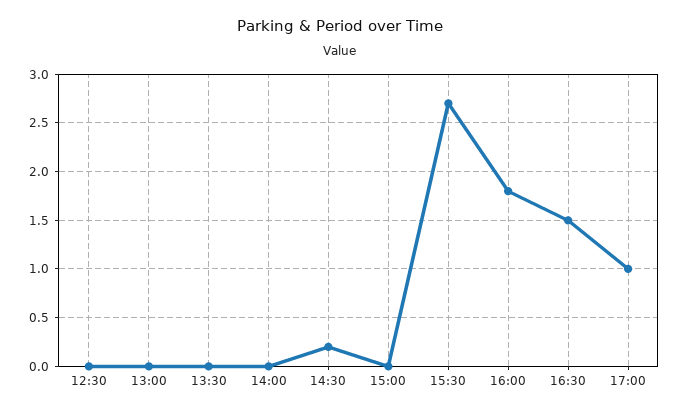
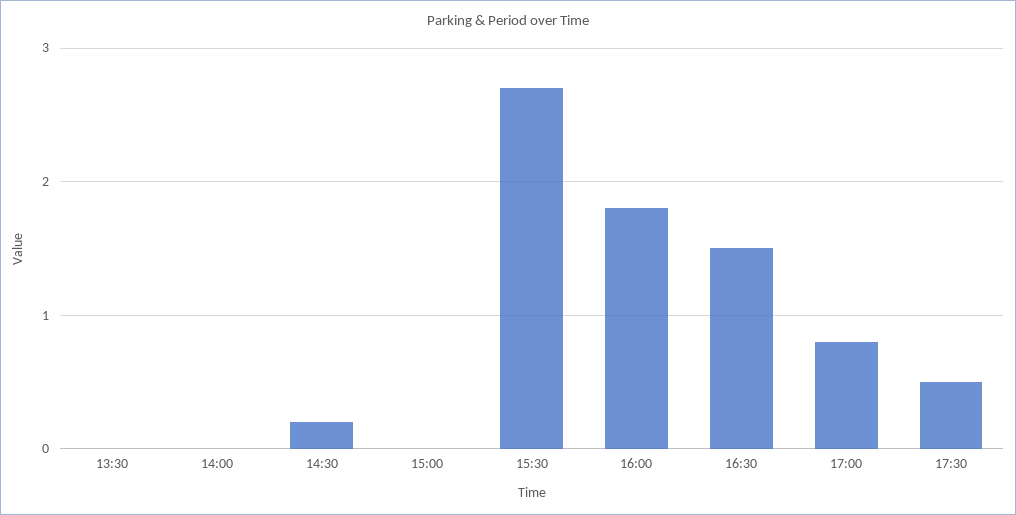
12:30: 0 -> none
13:00: 0 -> none
17:00: 1 -> 0.8
17:30: none -> 0.5

